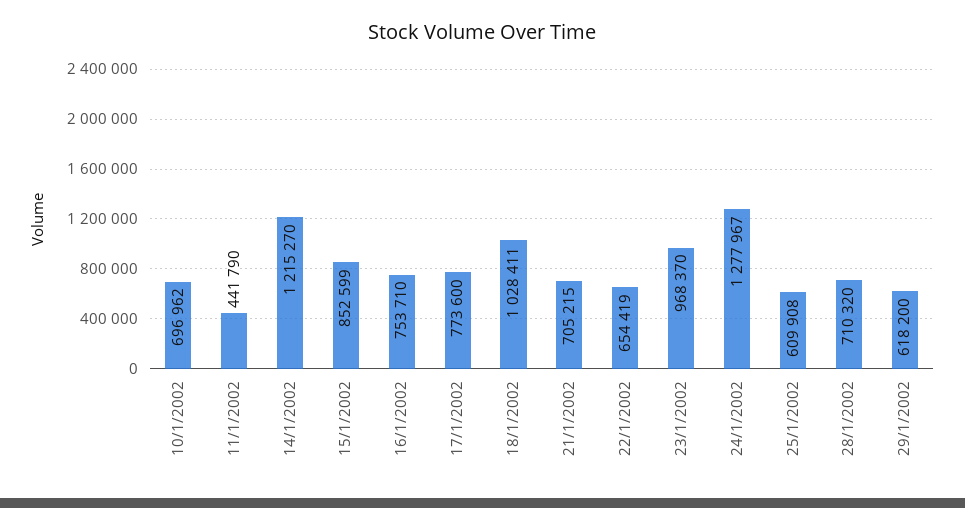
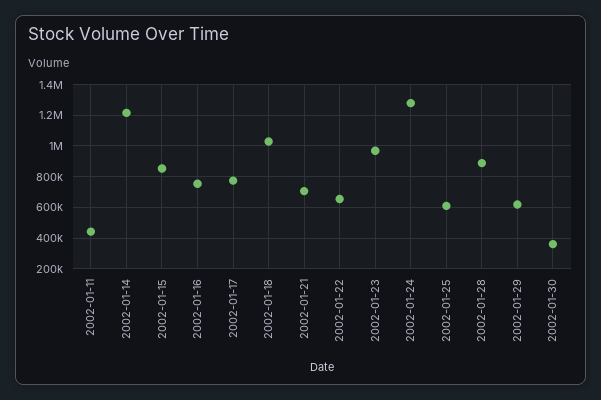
10/1/2002: 696962 -> none
28/1/2002: 710320 -> 900000
2002-01-30: none -> 350000

